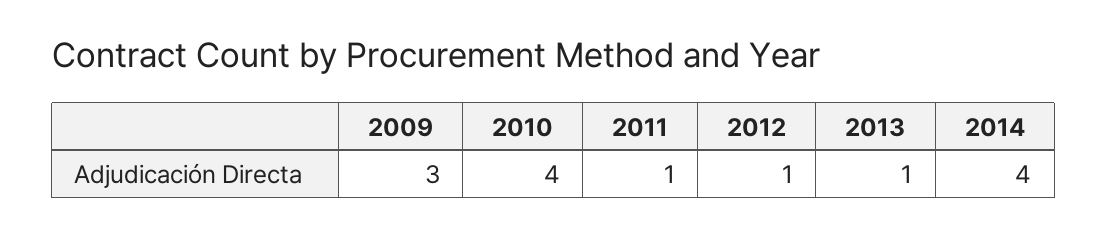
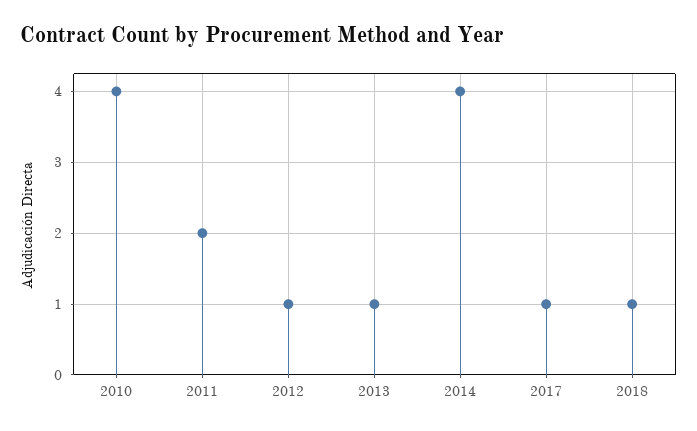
2009: 3 -> none
2011: 1 -> 2
2017: none -> 1
2018: none -> 1

